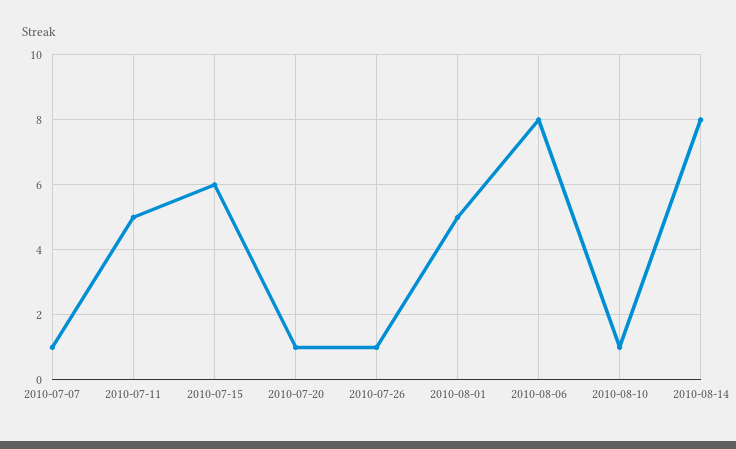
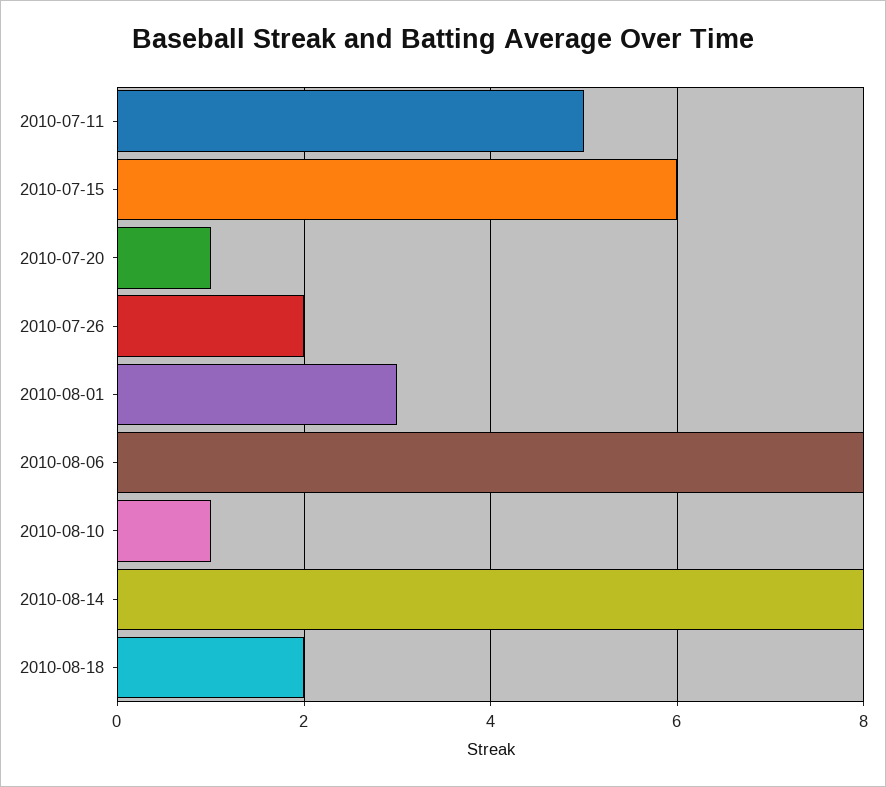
2010-07-07: 1 -> none
2010-07-26: 1 -> 2
2010-08-01: 5 -> 3
2010-08-18: none -> 2

